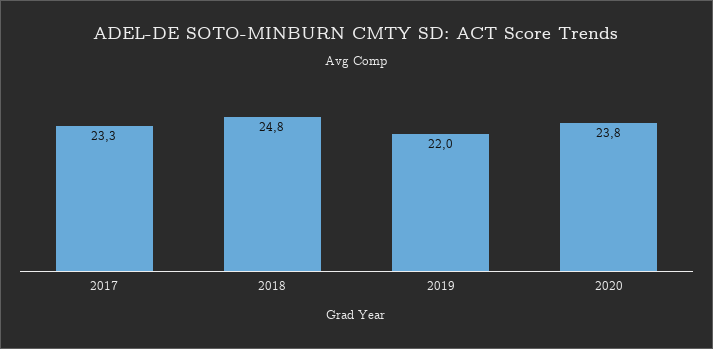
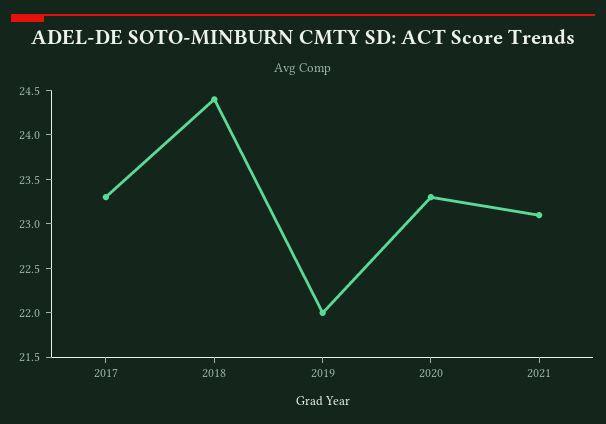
2018: 24.8 -> 24.4
2020: 23.8 -> 23.3
2021: none -> 23.1

